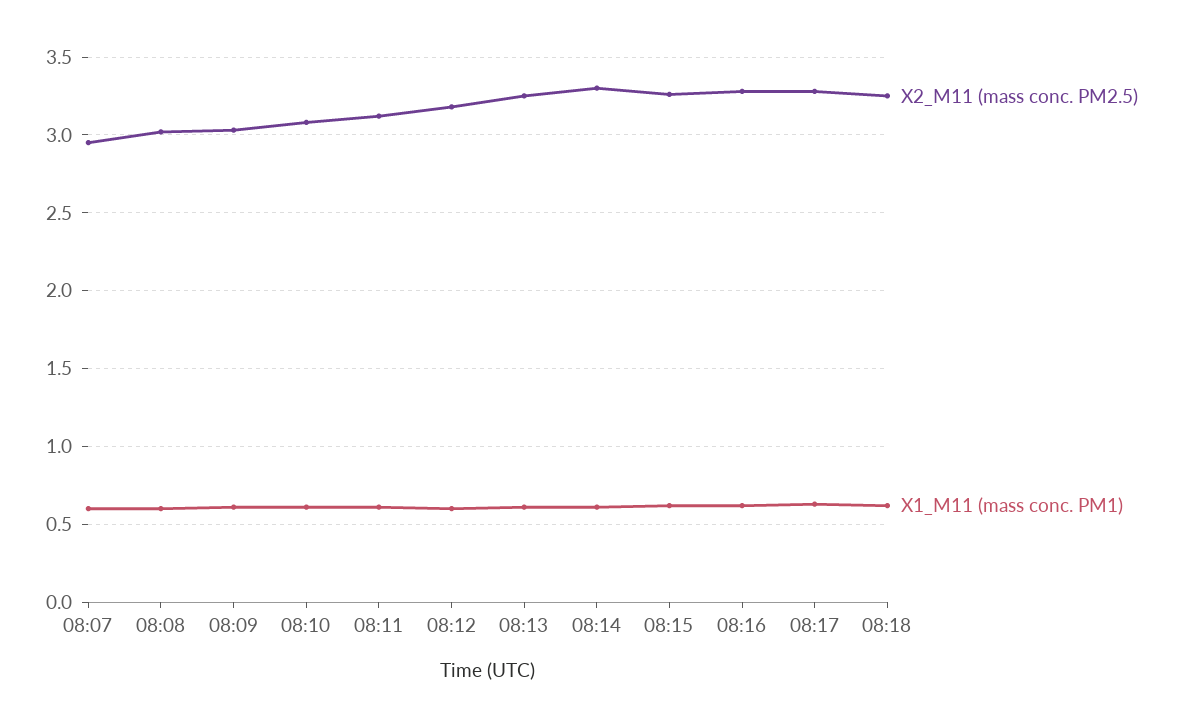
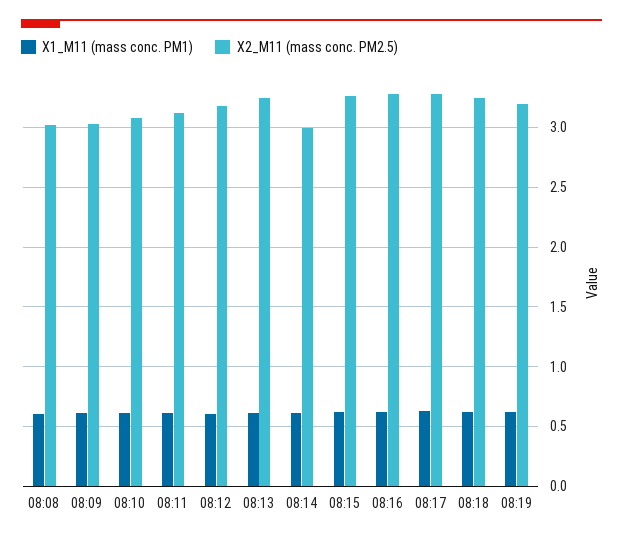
X2_M11 (mass conc. PM2.5), 08:07: 2.95 -> none
X1_M11 (mass conc. PM1), 08:07: 0.6 -> none
X2_M11 (mass conc. PM2.5), 08:14: 3.3 -> 3
X1_M11 (mass conc. PM1), 08:19: none -> 0.6
X2_M11 (mass conc. PM2.5), 08:19: none -> 3.2

